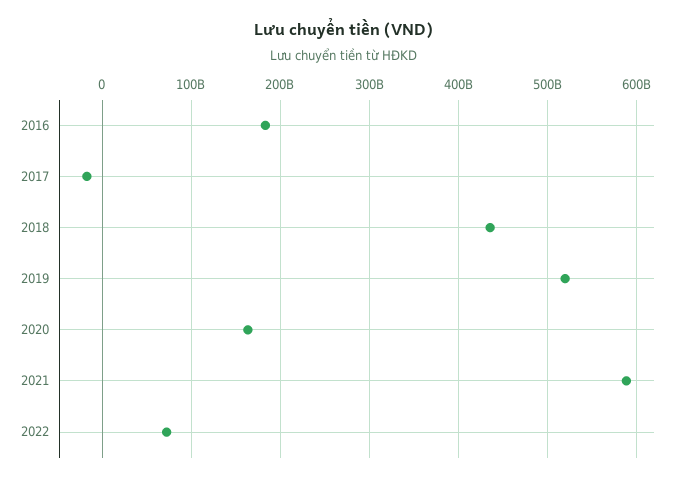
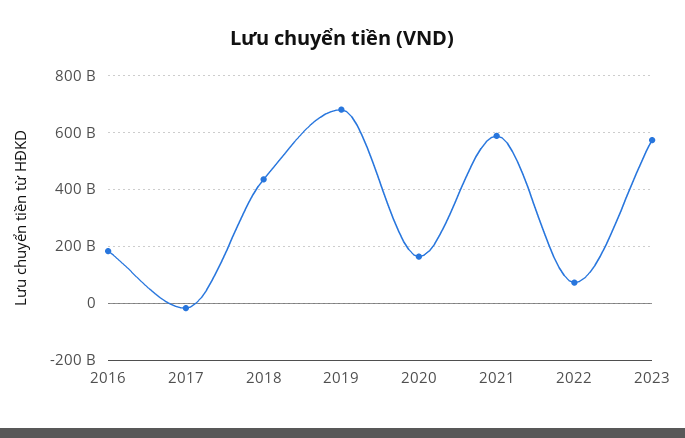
2019: 520000000000 -> 675000000000
2023: none -> 575000000000

